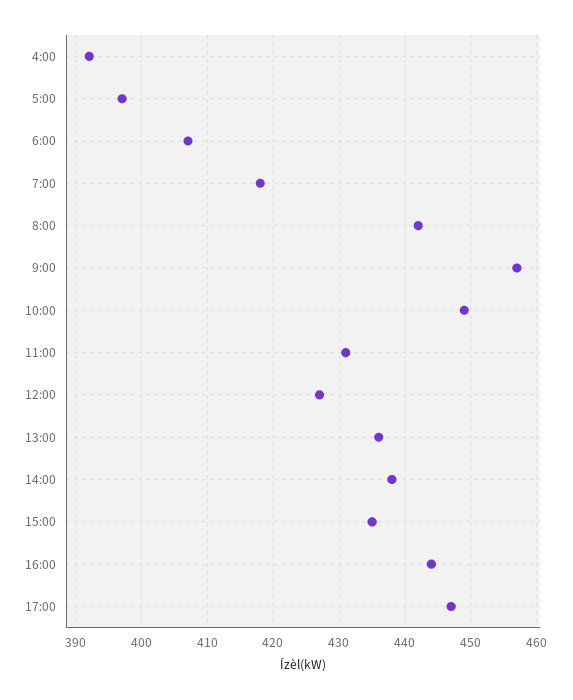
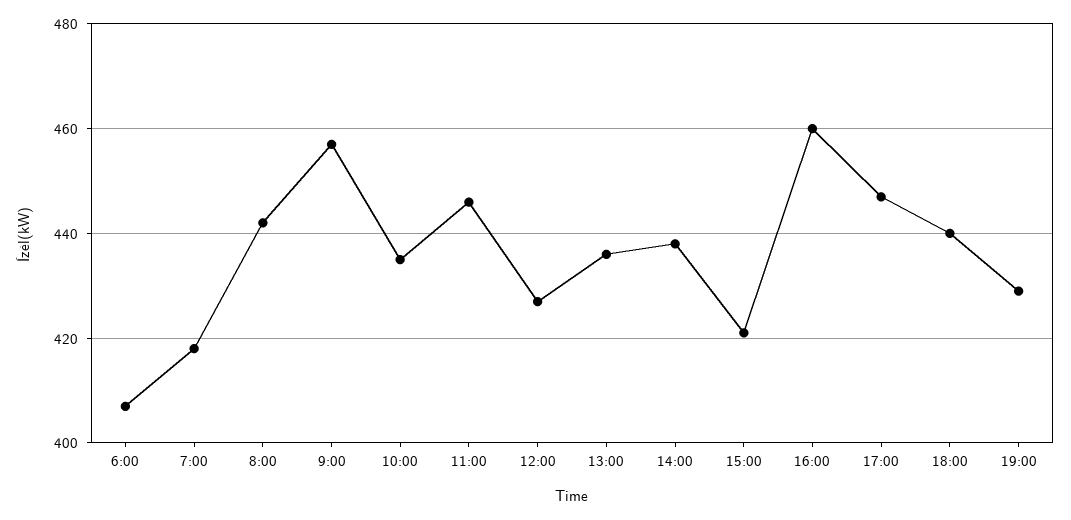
4:00: 392 -> none
5:00: 397 -> none
10:00: 449 -> 435
11:00: 431 -> 445
15:00: 435 -> 420
16:00: 444 -> 460
18:00: none -> 440
19:00: none -> 430

